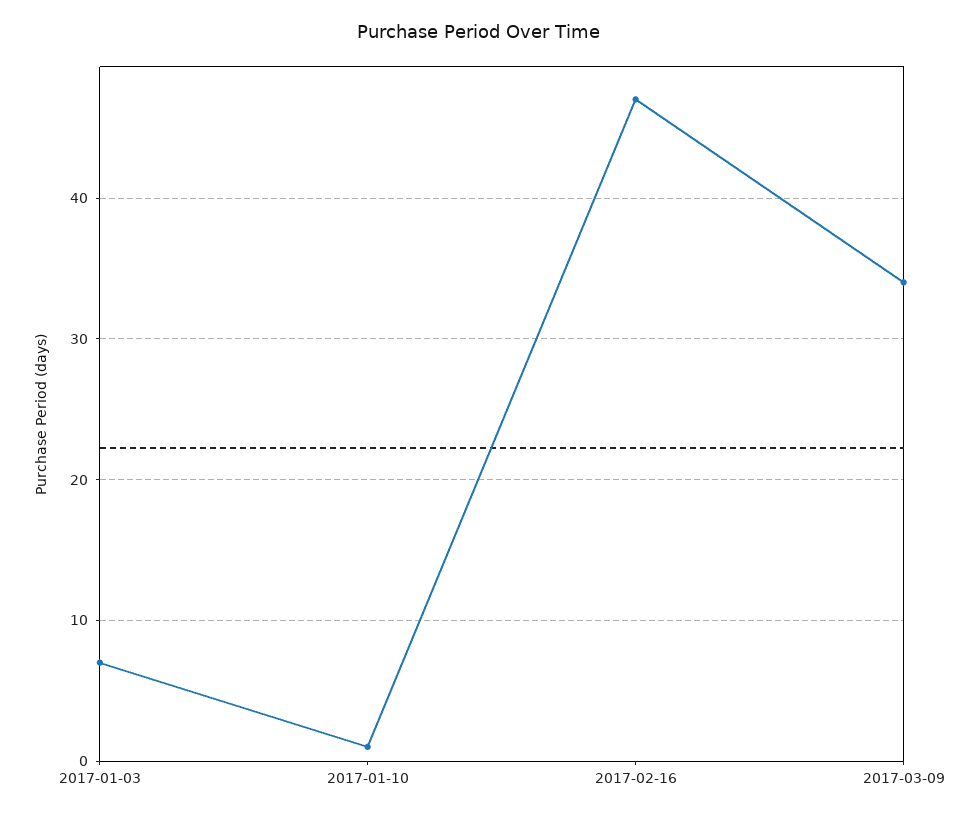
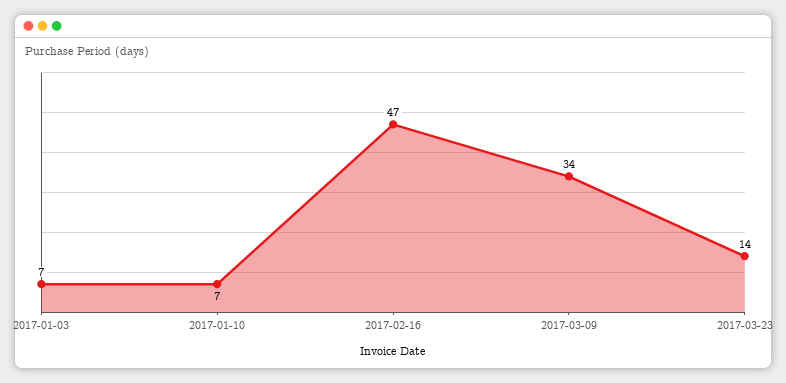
2017-01-10: 1 -> 7
2017-03-23: none -> 14

